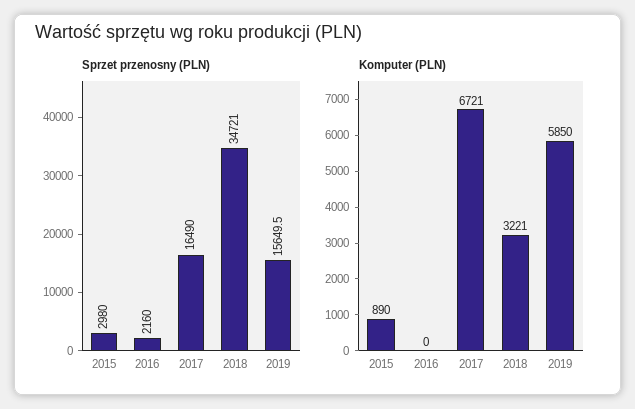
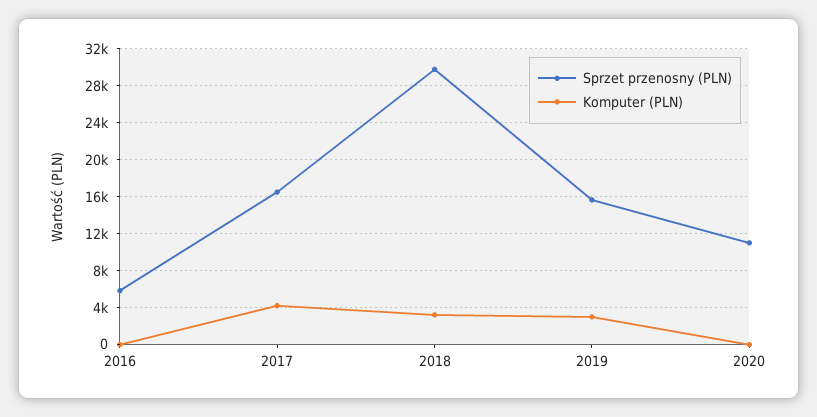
Sprzet przenosny (PLN), 2015: 2980 -> none
Sprzet przenosny (PLN), 2016: 2160 -> 6000
Sprzet przenosny (PLN), 2018: 34721 -> 30000
Komputer (PLN), 2015: 890 -> none
Komputer (PLN), 2017: 6721 -> 4000
Komputer (PLN), 2019: 5850 -> 3000
Sprzet przenosny (PLN), 2020: none -> 11000
Komputer (PLN), 2020: none -> 0

